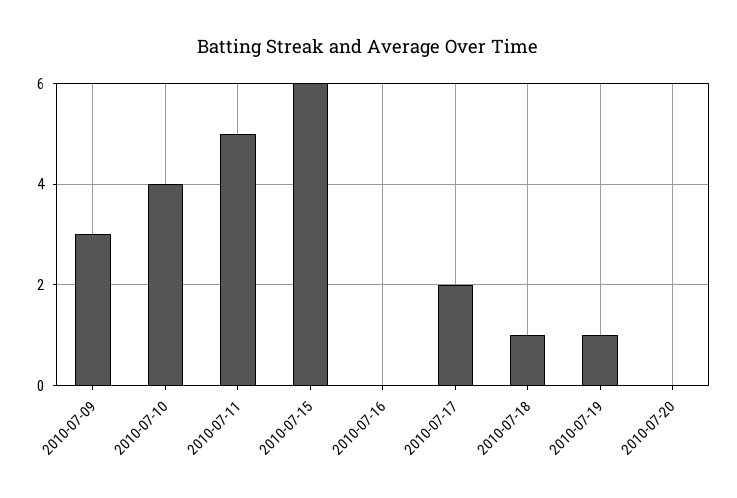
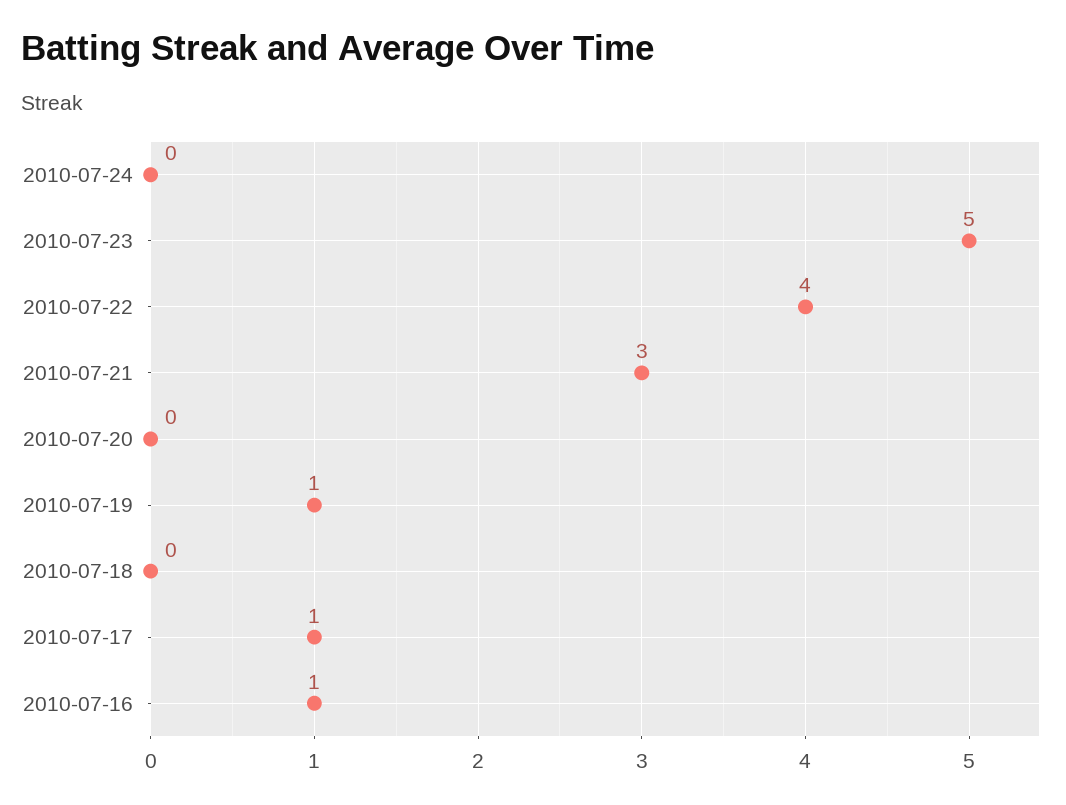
2010-07-09: 3 -> none
2010-07-10: 4 -> none
2010-07-11: 5 -> none
2010-07-15: 6 -> none
2010-07-16: 0 -> 1
2010-07-17: 2 -> 1
2010-07-18: 1 -> 0
2010-07-24: none -> 0
2010-07-23: none -> 5
2010-07-22: none -> 4
2010-07-21: none -> 3

